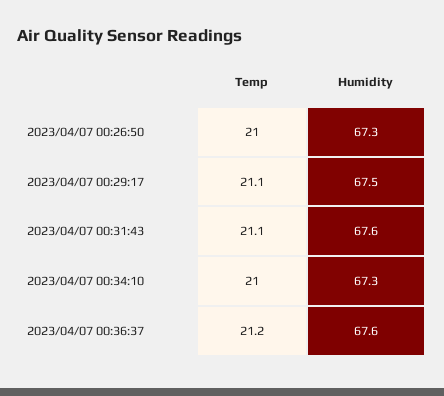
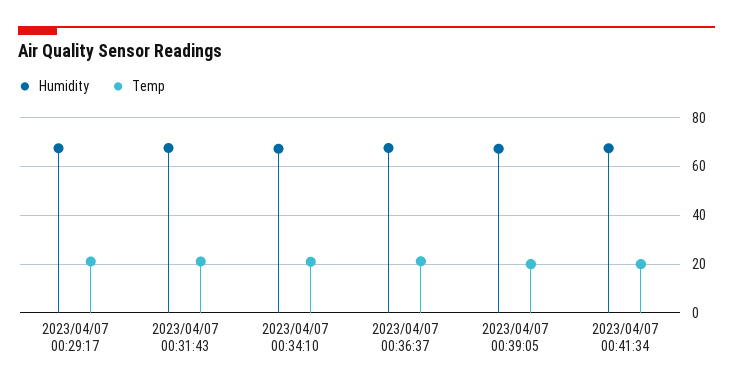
Temp, 2023/04/07 00:26:50: 21 -> none
Humidity, 2023/04/07 00:26:50: 67.3 -> none
Humidity, 2023/04/07 00:39:05: none -> 67.5
Temp, 2023/04/07 00:39:05: none -> 20
Humidity, 2023/04/07 00:41:34: none -> 67.5
Temp, 2023/04/07 00:41:34: none -> 20

